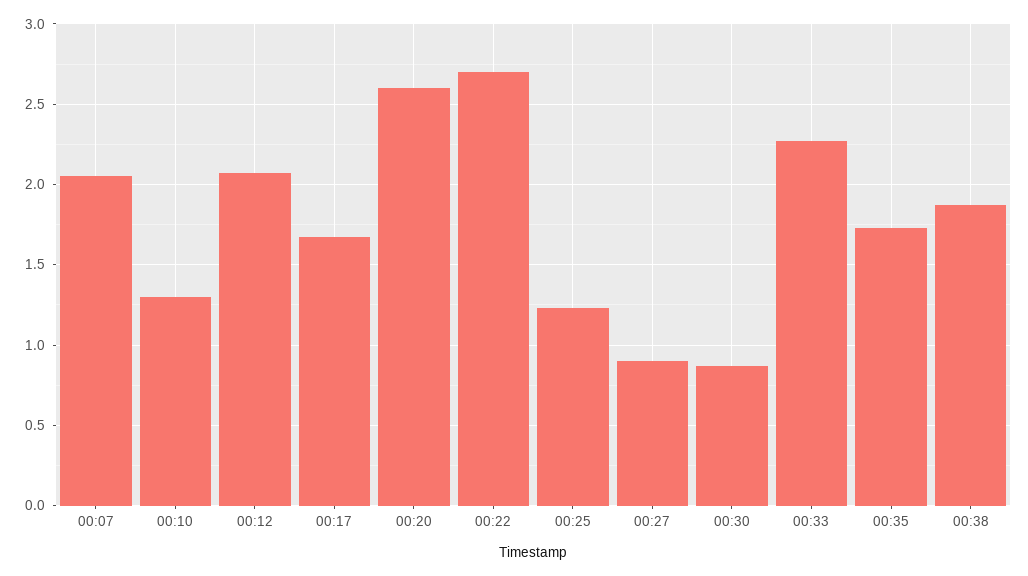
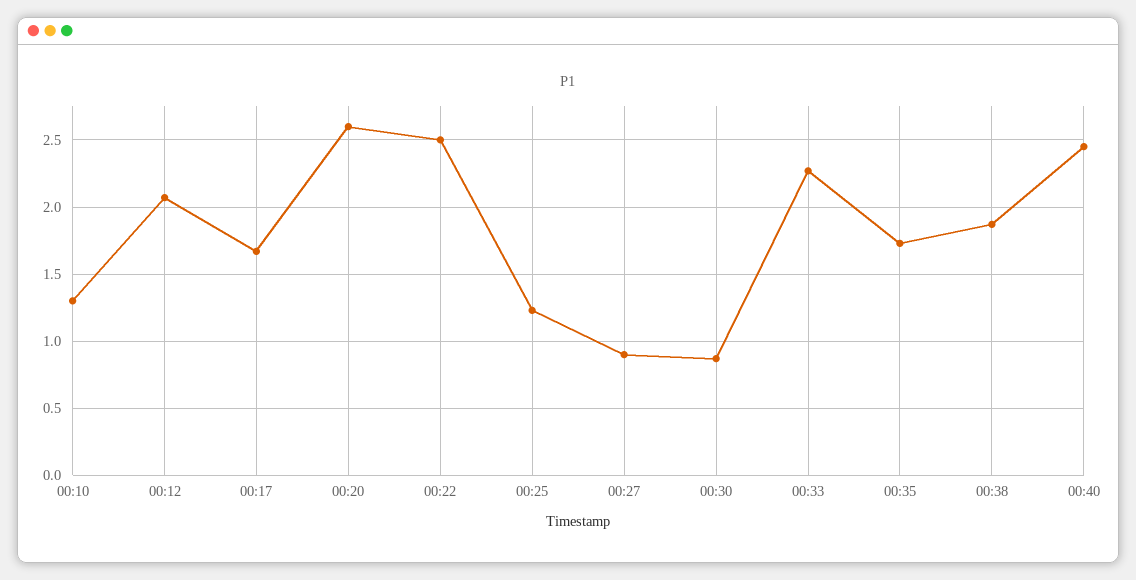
00:07: 2.05 -> none
00:22: 2.7 -> 2.5
00:40: none -> 2.45

